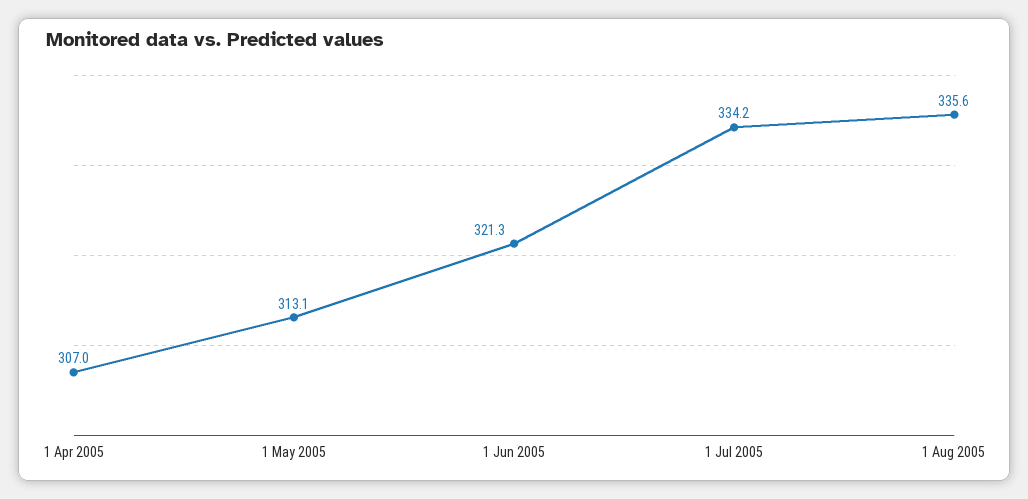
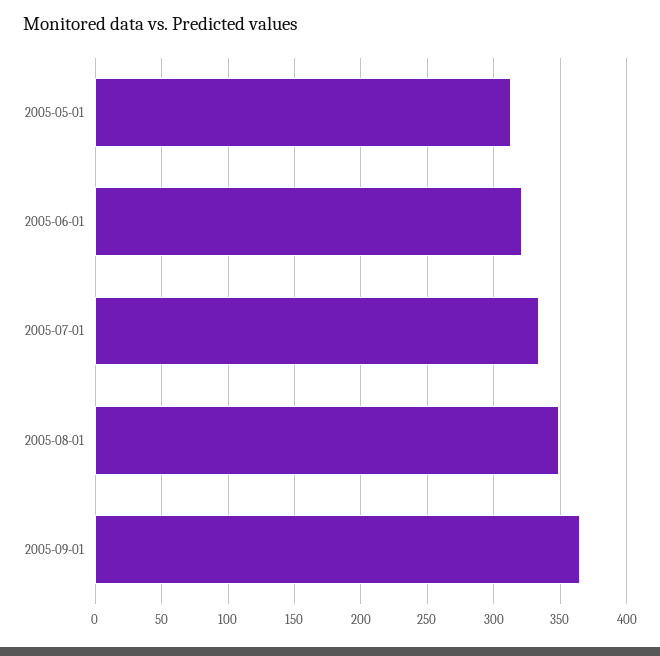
1 Apr 2005: 307 -> none
1 Aug 2005: 335.6 -> 350
2005-09-01: none -> 365

